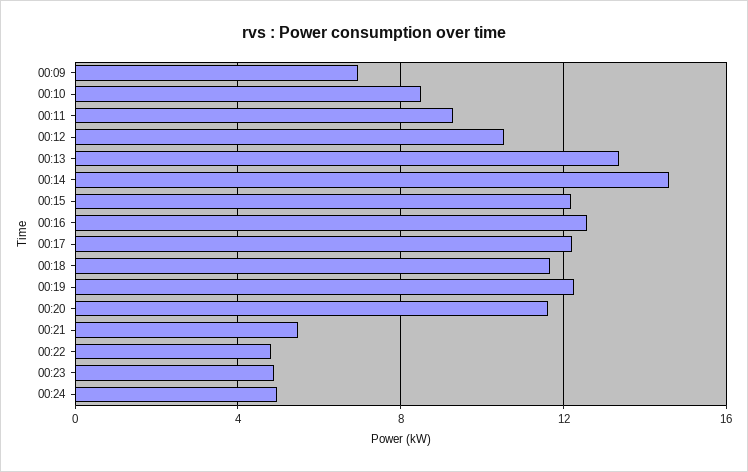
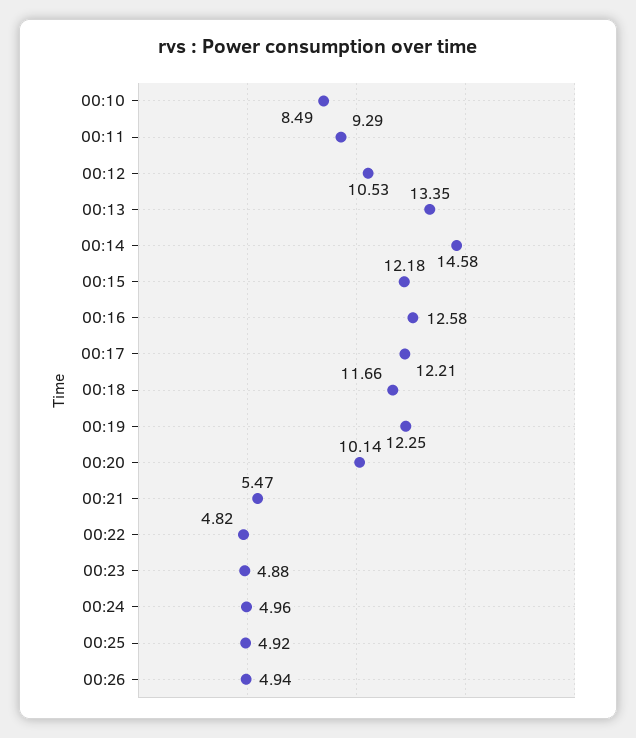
00:09: 7 -> none
00:20: 11.5 -> 10.14
00:25: none -> 4.92
00:26: none -> 4.94

